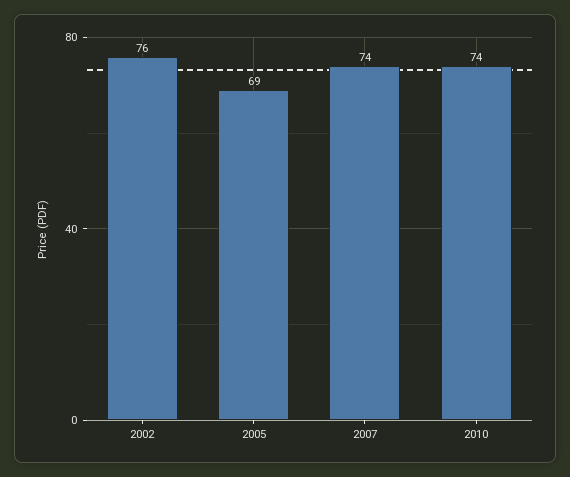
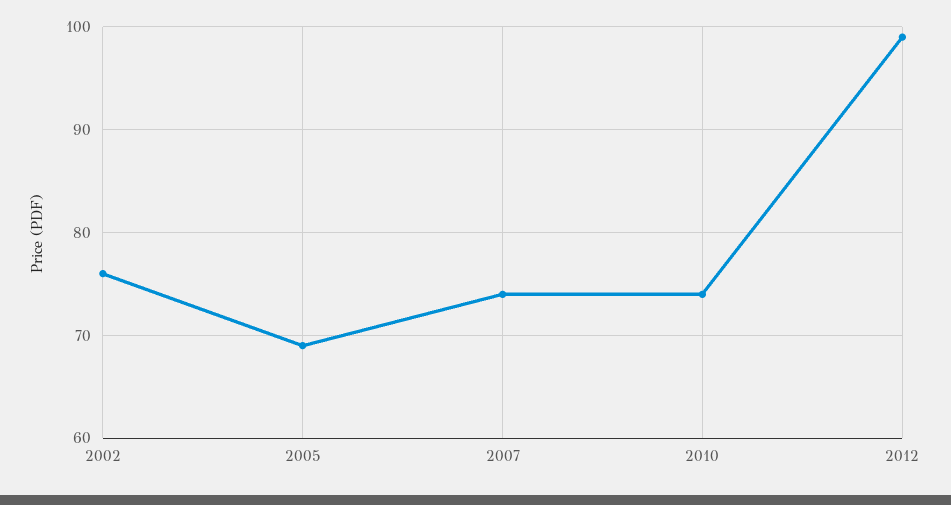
2012: none -> 99

